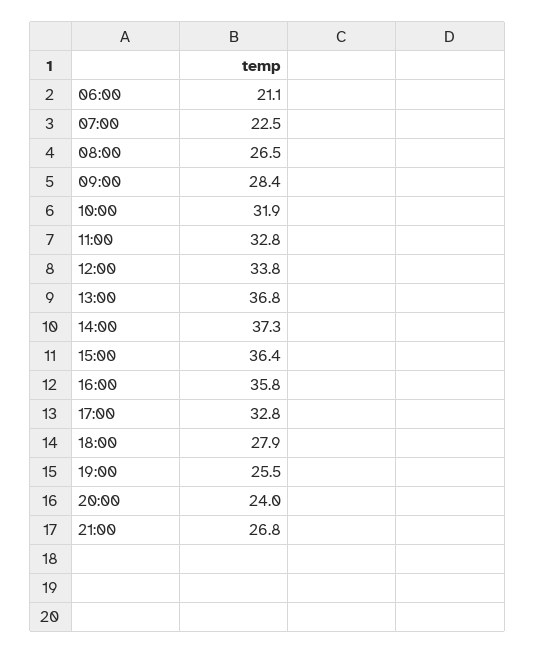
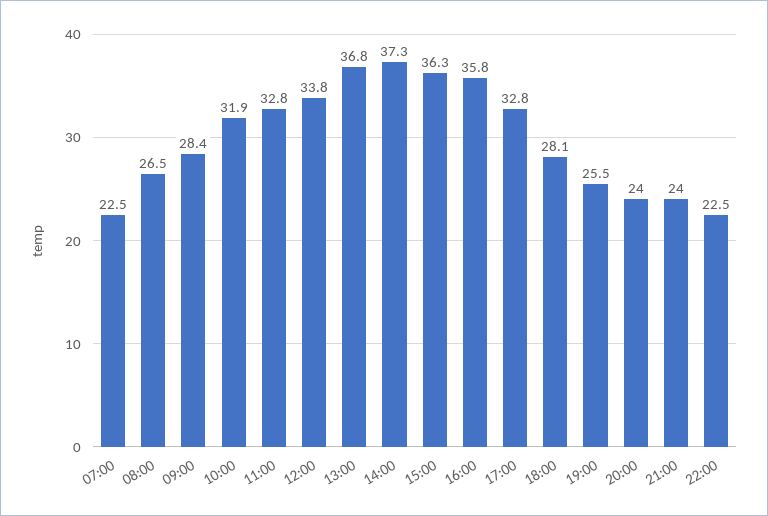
06:00: 21.1 -> none
15:00: 36.4 -> 36.3
18:00: 27.9 -> 28.1
21:00: 26.8 -> 24
22:00: none -> 22.5

